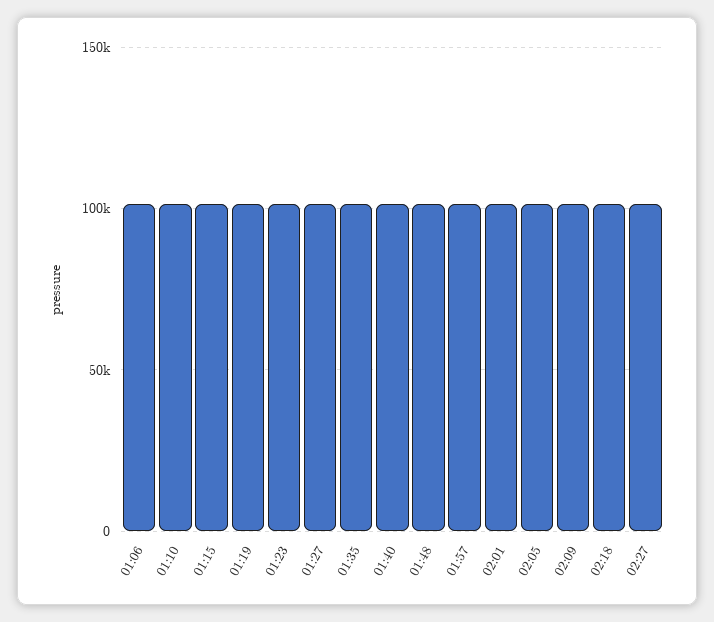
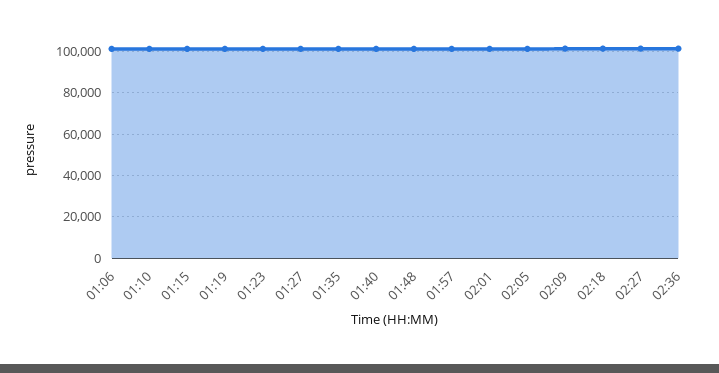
02:36: none -> 100000

